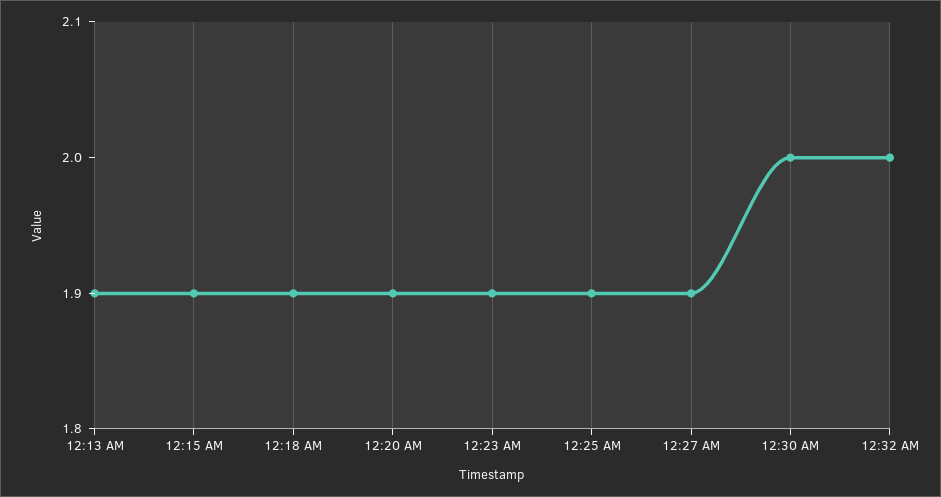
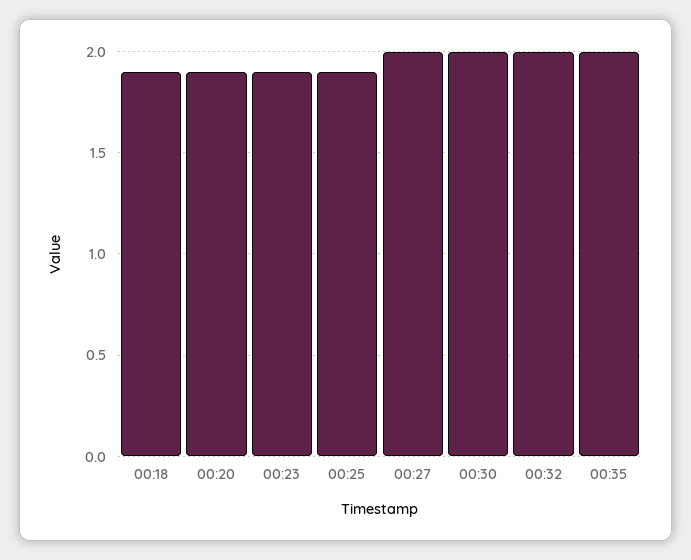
12:13 AM: 1.9 -> none
12:15 AM: 1.9 -> none
12:27 AM: 1.9 -> 2
00:35: none -> 2

